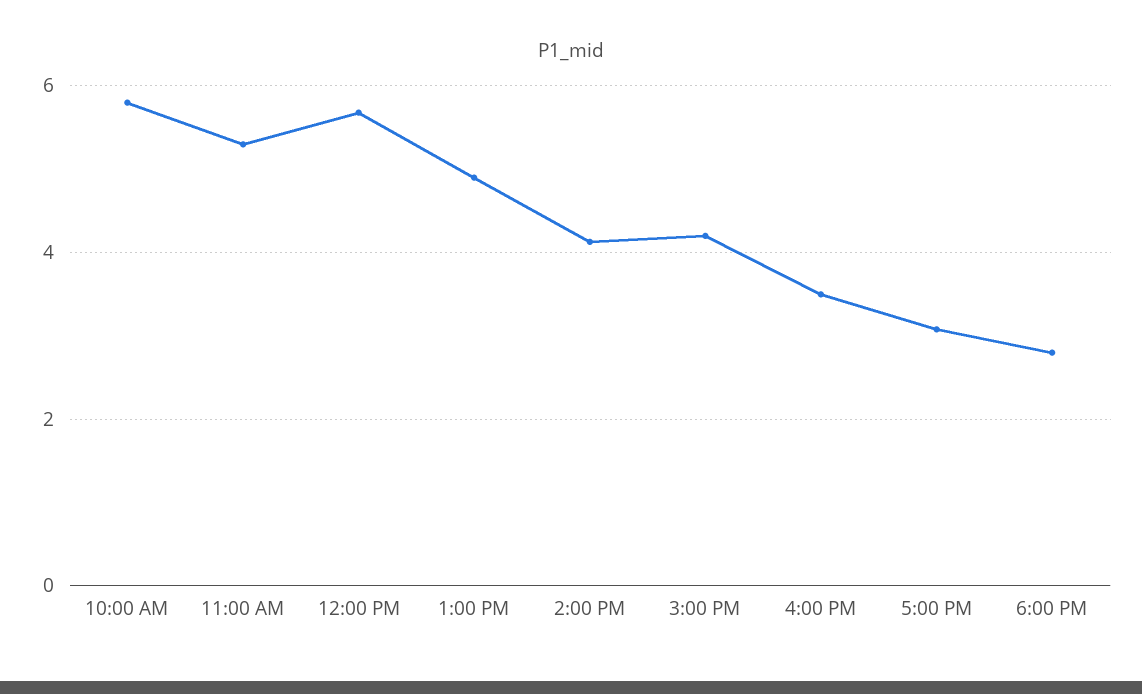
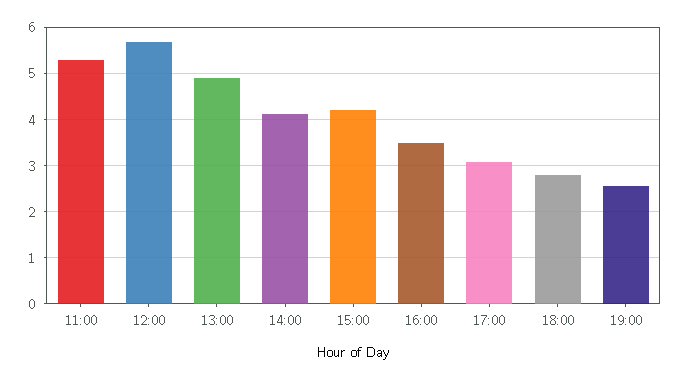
10:00 AM: 5.8 -> none
19:00: none -> 2.6

